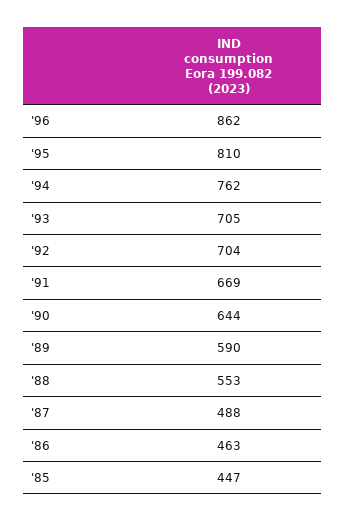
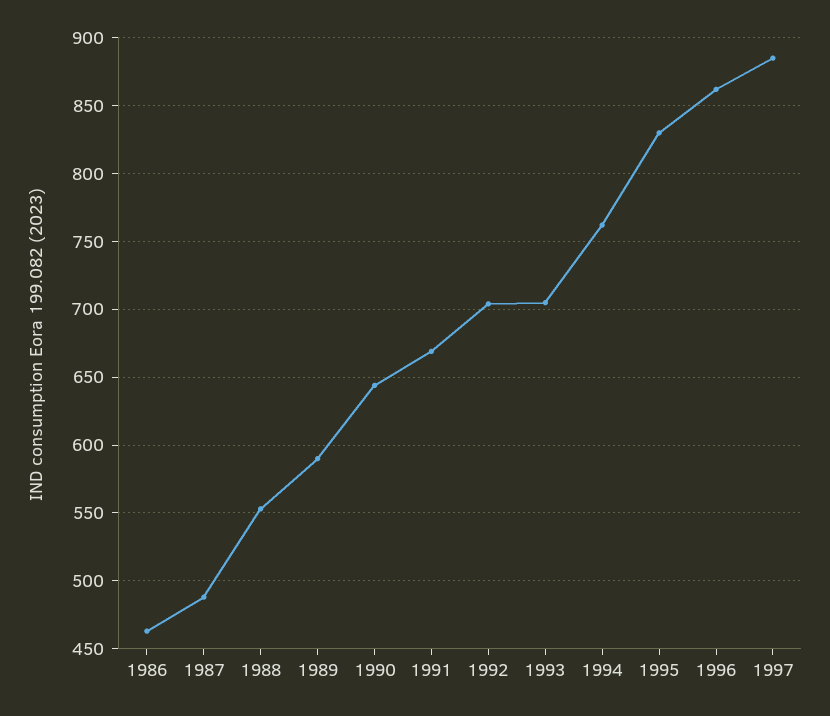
'95: 810 -> 830
'85: 447 -> none
1997: none -> 885

